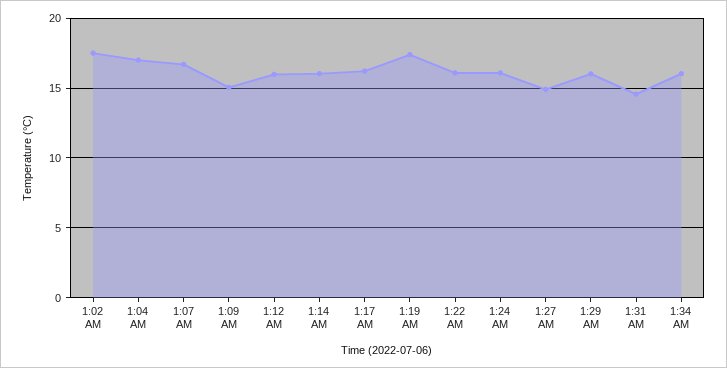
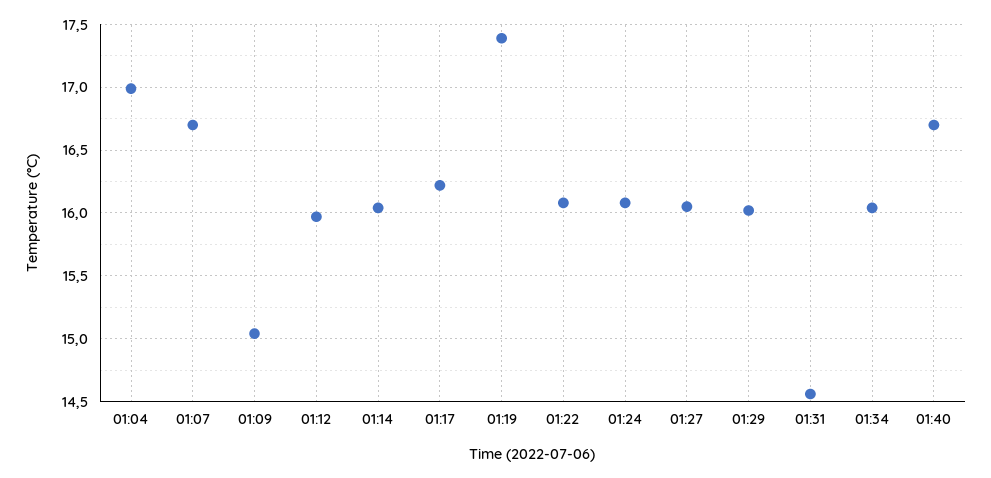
1:02 AM: 17.5 -> none
1:27 AM: 15 -> 16.05
01:40: none -> 16.7

